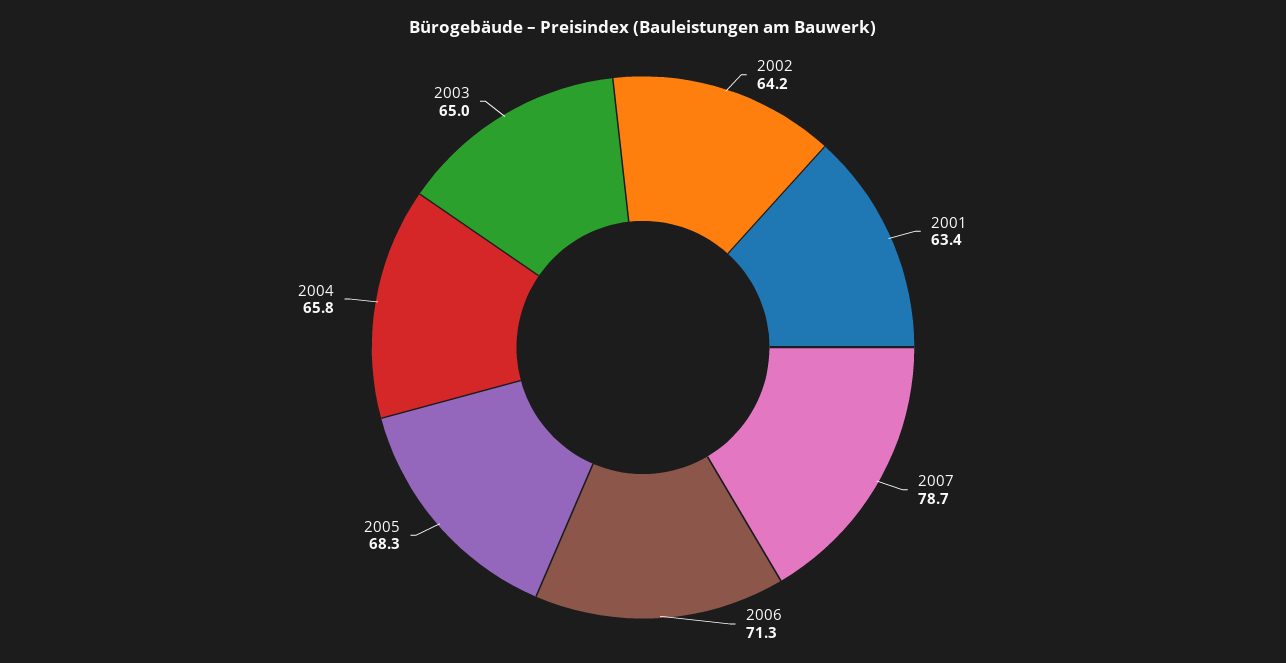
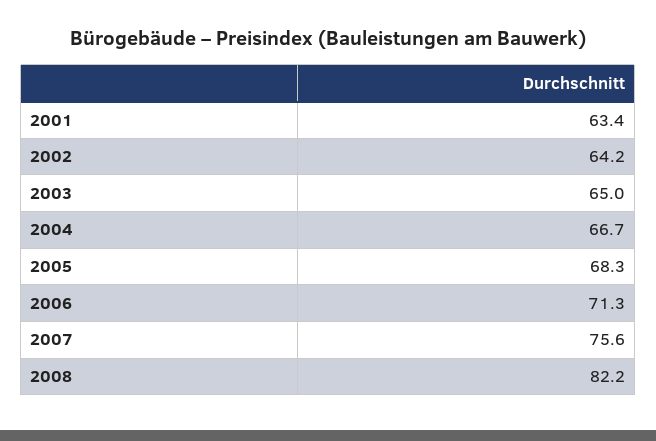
2007: 78.7 -> 75.6
2004: 65.8 -> 66.7
2008: none -> 82.2

